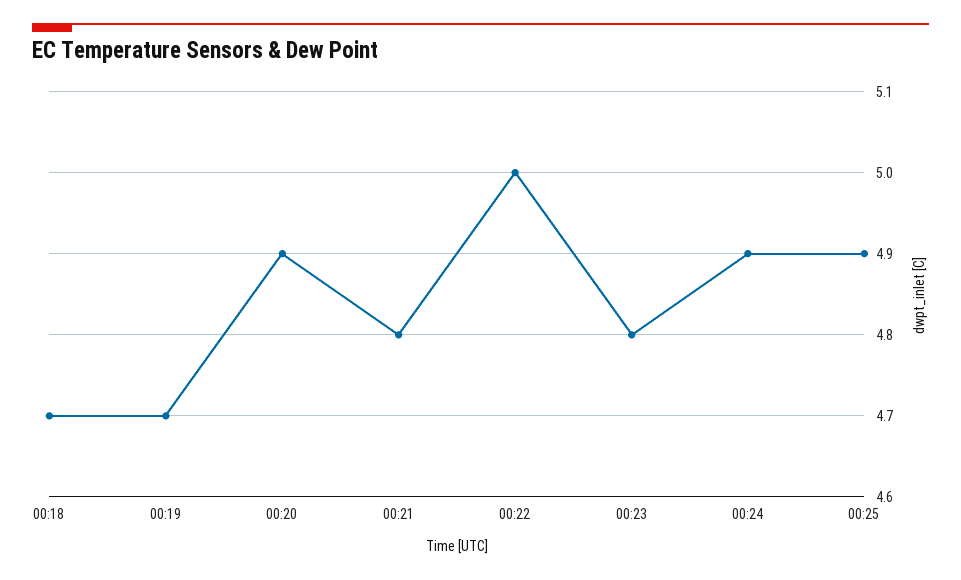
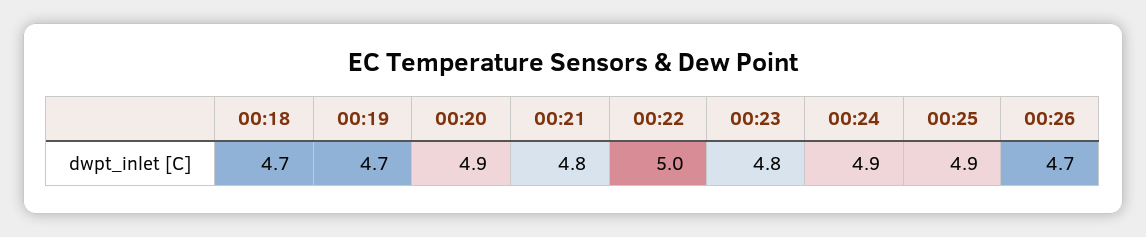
00:26: none -> 4.7

